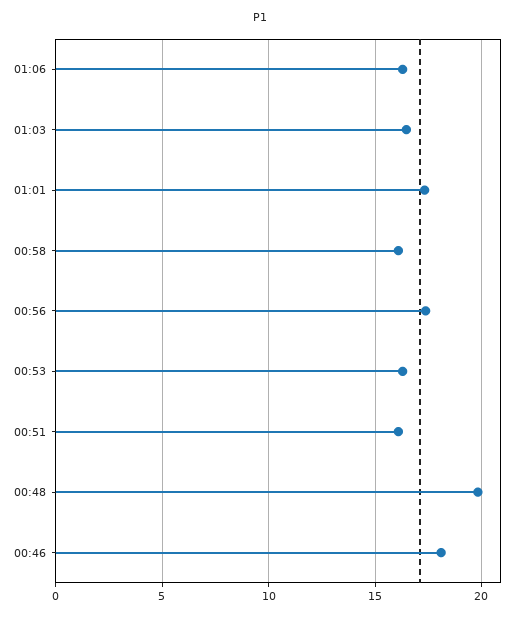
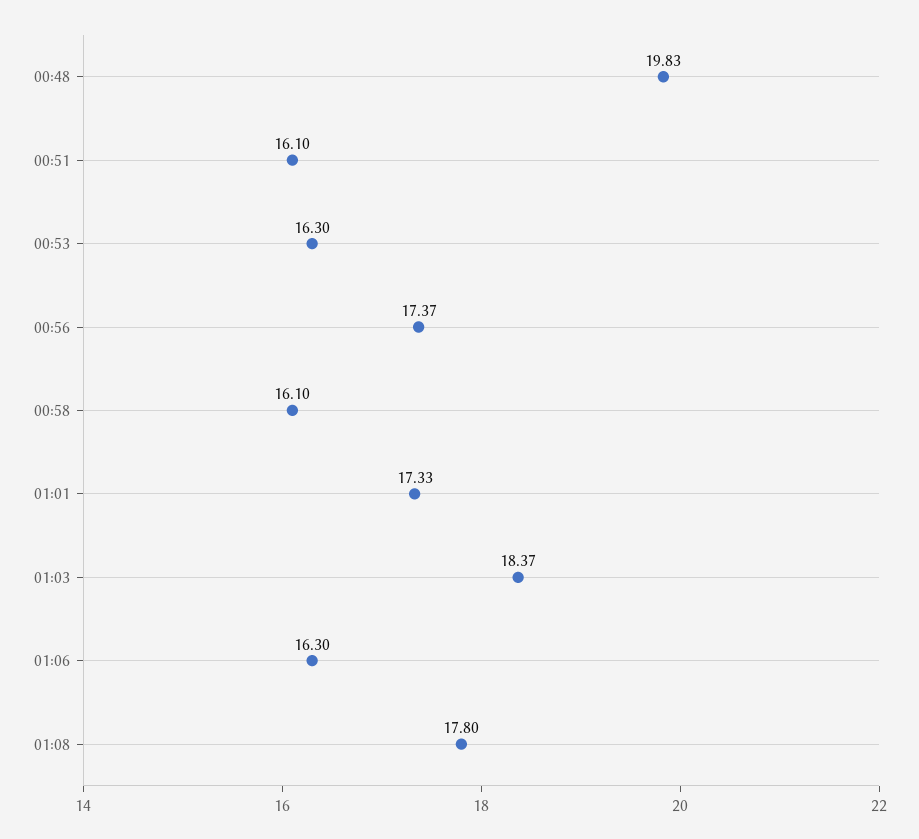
01:03: 16.5 -> 18.37
00:46: 18 -> none
01:08: none -> 17.8

